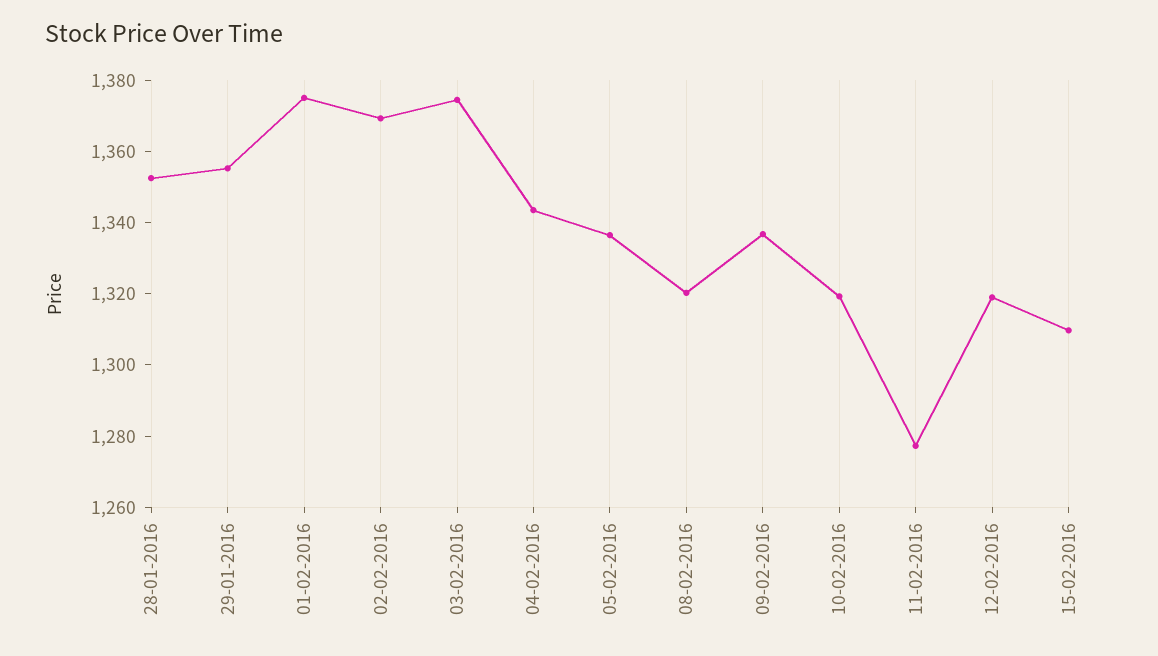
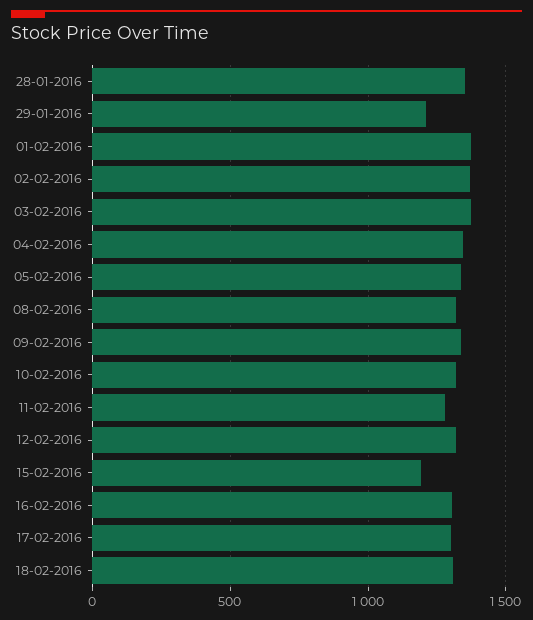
29-01-2016: 1355 -> 1200
15-02-2016: 1310 -> 1200
16-02-2016: none -> 1300
17-02-2016: none -> 1300
18-02-2016: none -> 1300

